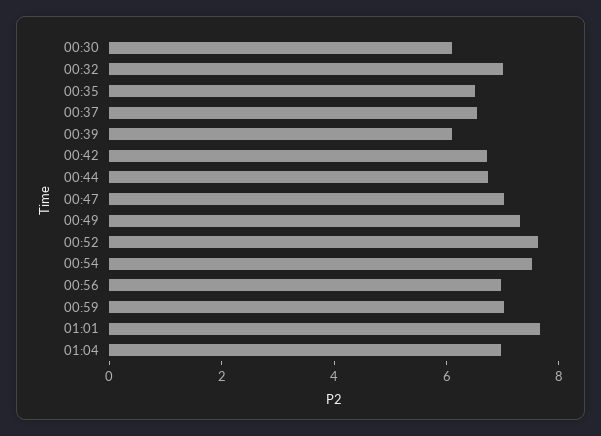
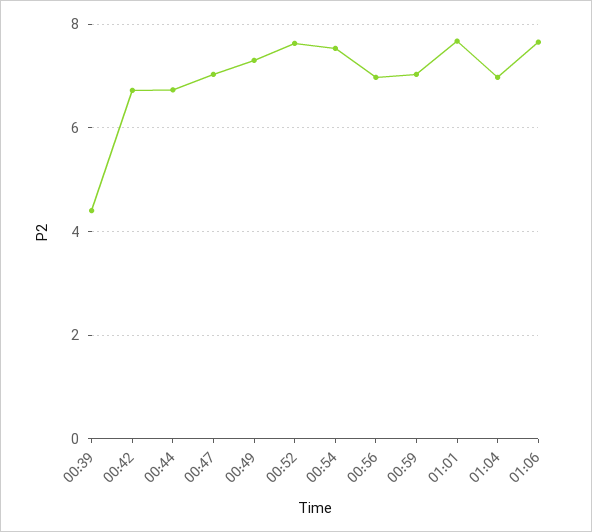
00:30: 6 -> none
00:32: 7 -> none
00:35: 6.5 -> none
00:37: 6.5 -> none
00:39: 6 -> 4.4
01:06: none -> 7.6

